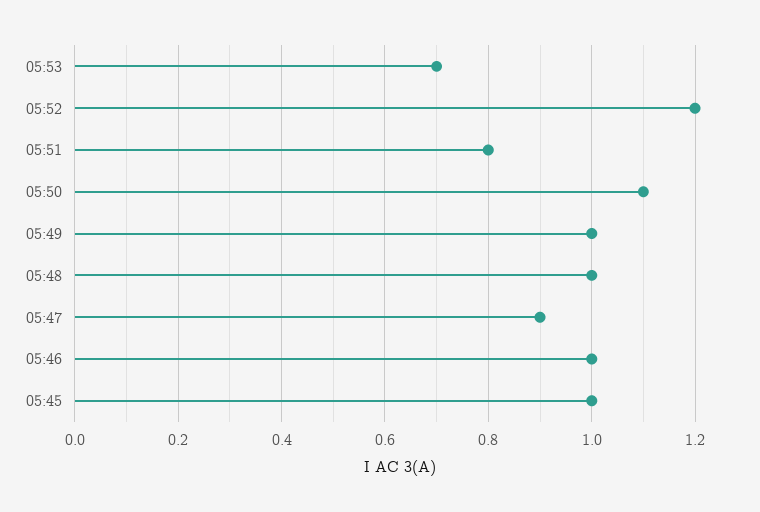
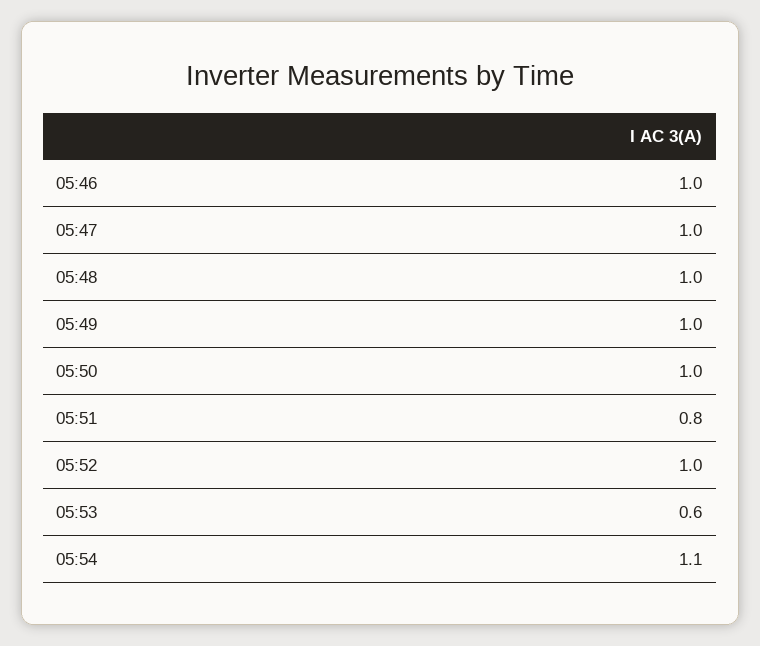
05:53: 0.7 -> 0.6
05:52: 1.2 -> 1
05:50: 1.1 -> 1
05:47: 0.9 -> 1
05:45: 1 -> none
05:54: none -> 1.1

